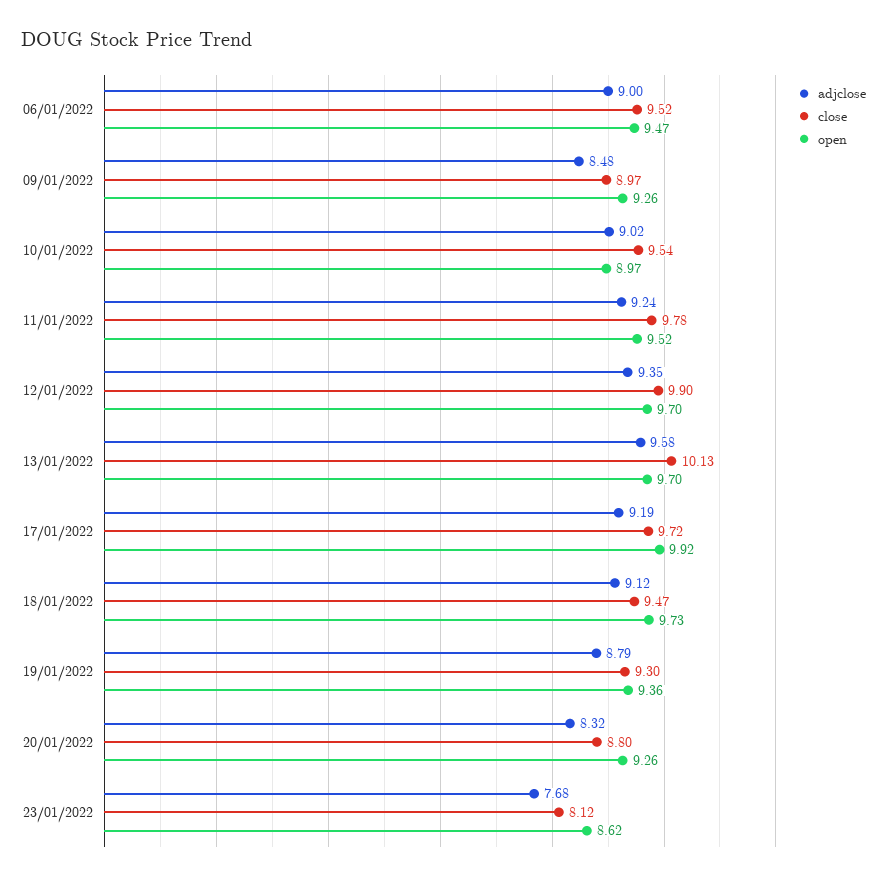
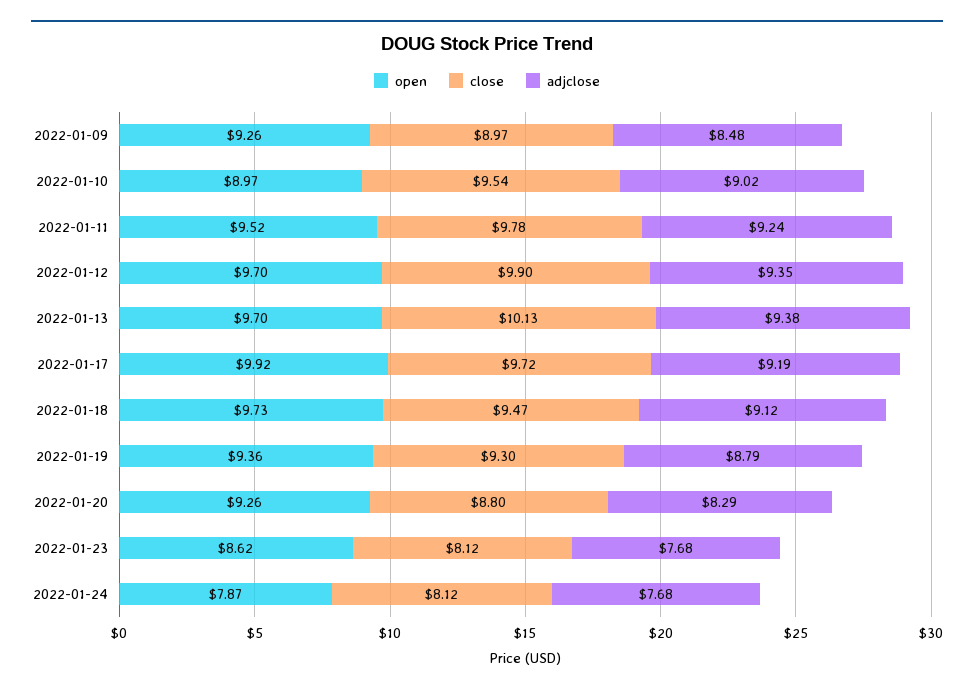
adjclose, 06/01/2022: 9 -> none
close, 06/01/2022: 9.52 -> none
open, 06/01/2022: 9.47 -> none
adjclose, 13/01/2022: 9.58 -> 9.38
adjclose, 20/01/2022: 8.32 -> 8.29
open, 2022-01-24: none -> 7.87
close, 2022-01-24: none -> 8.12
adjclose, 2022-01-24: none -> 7.68

